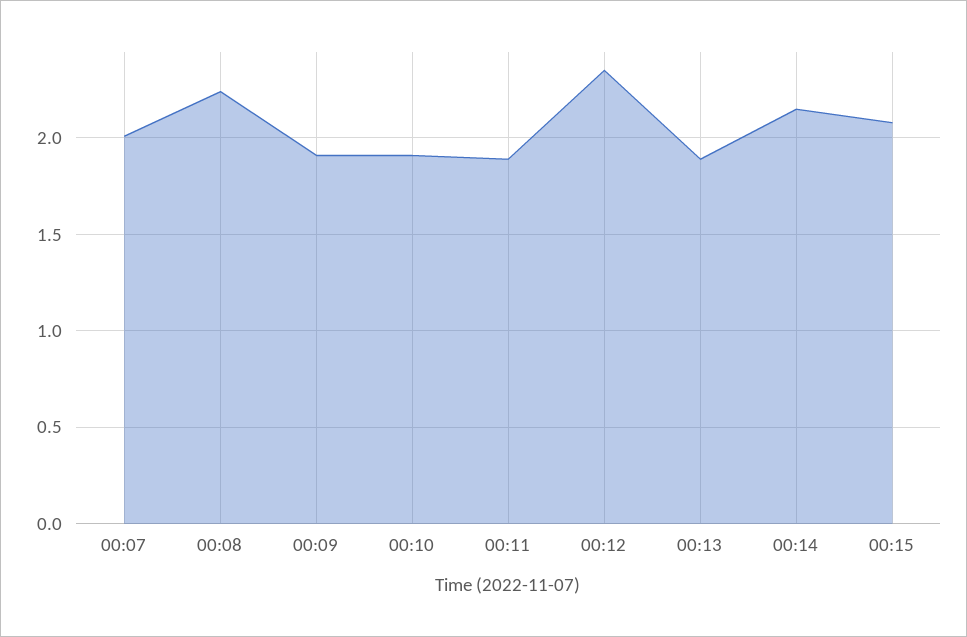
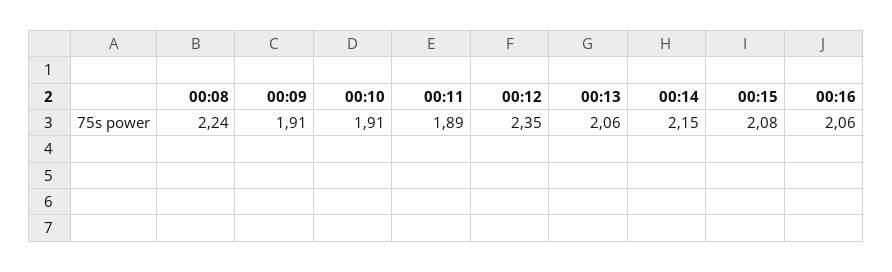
00:07: 2 -> none
00:13: 1.9 -> 2.06
00:16: none -> 2.06

